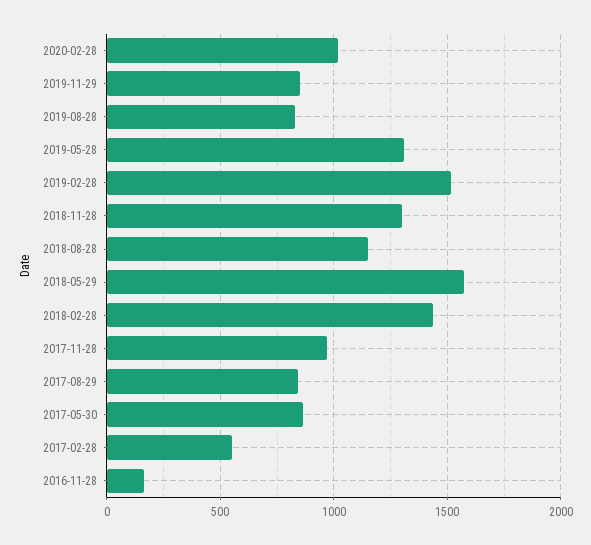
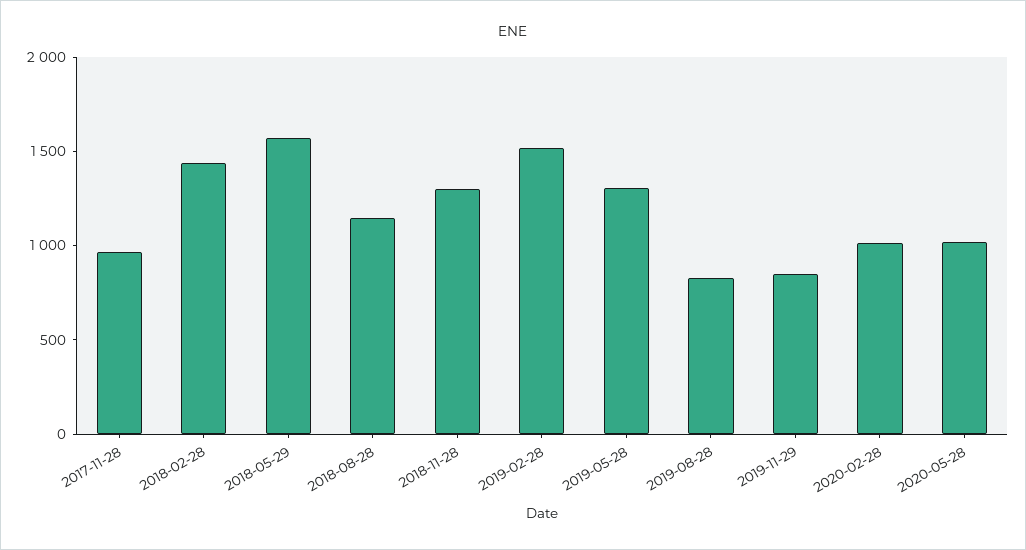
2017-08-29: 850 -> none
2017-05-30: 850 -> none
2017-02-28: 550 -> none
2016-11-28: 150 -> none
2020-05-28: none -> 1000

